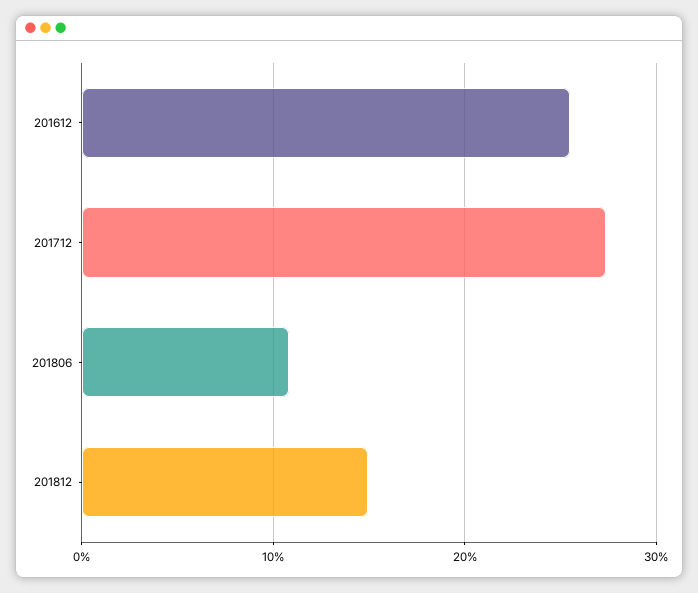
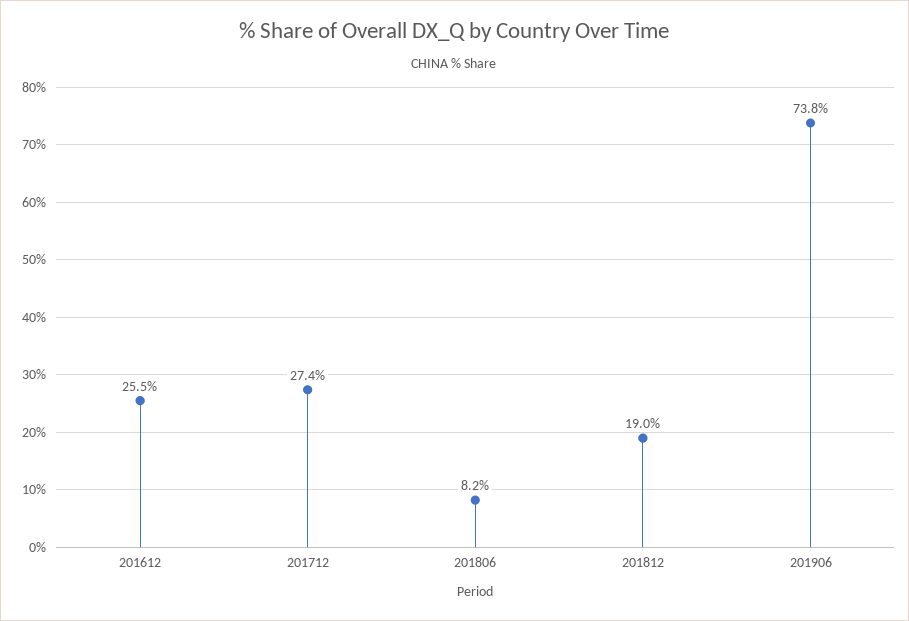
201806: 11 -> 8.2
201812: 15 -> 19
201906: none -> 73.8

